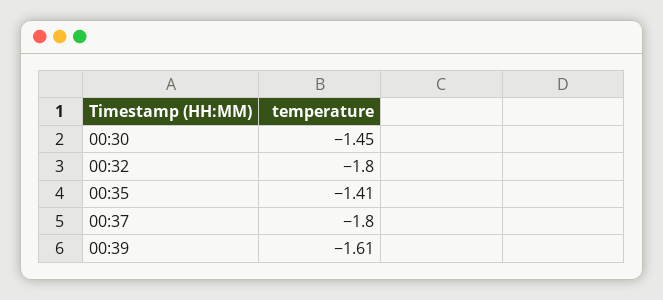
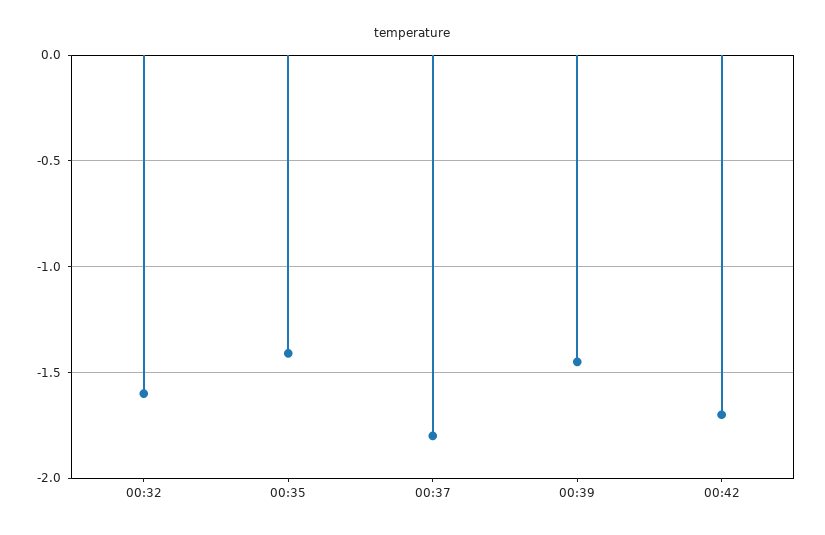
00:30: -1.45 -> none
00:32: -1.8 -> -1.6
00:39: -1.61 -> -1.45
00:42: none -> -1.7

